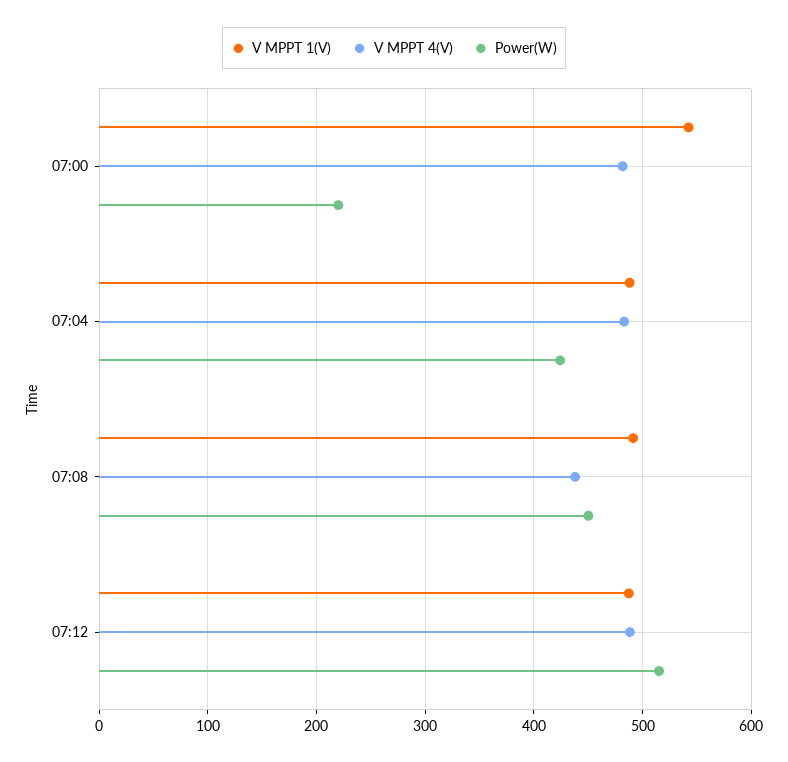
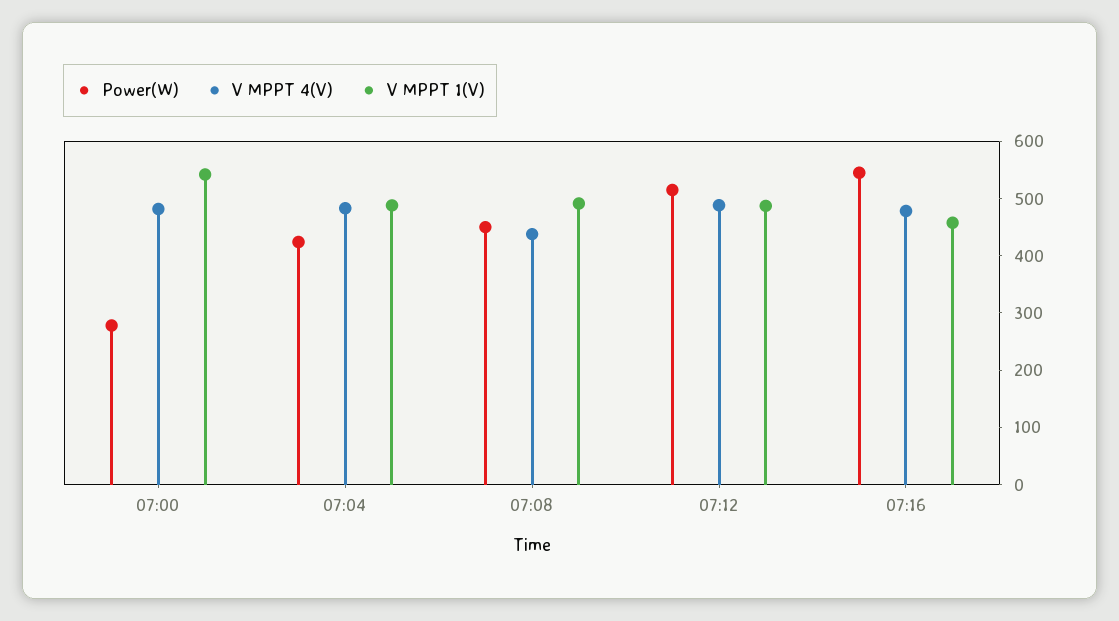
Power(W), 07:00: 220 -> 280
Power(W), 07:16: none -> 540
V MPPT 4(V), 07:16: none -> 480
V MPPT 1(V), 07:16: none -> 460

